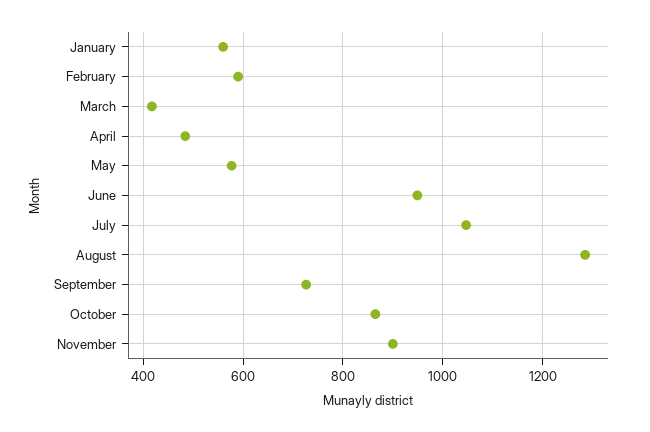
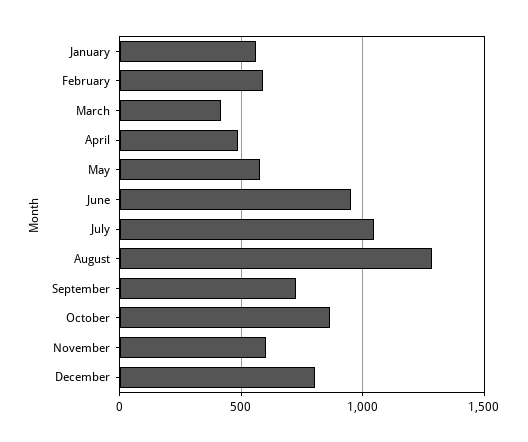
November: 900 -> 600
December: none -> 800

